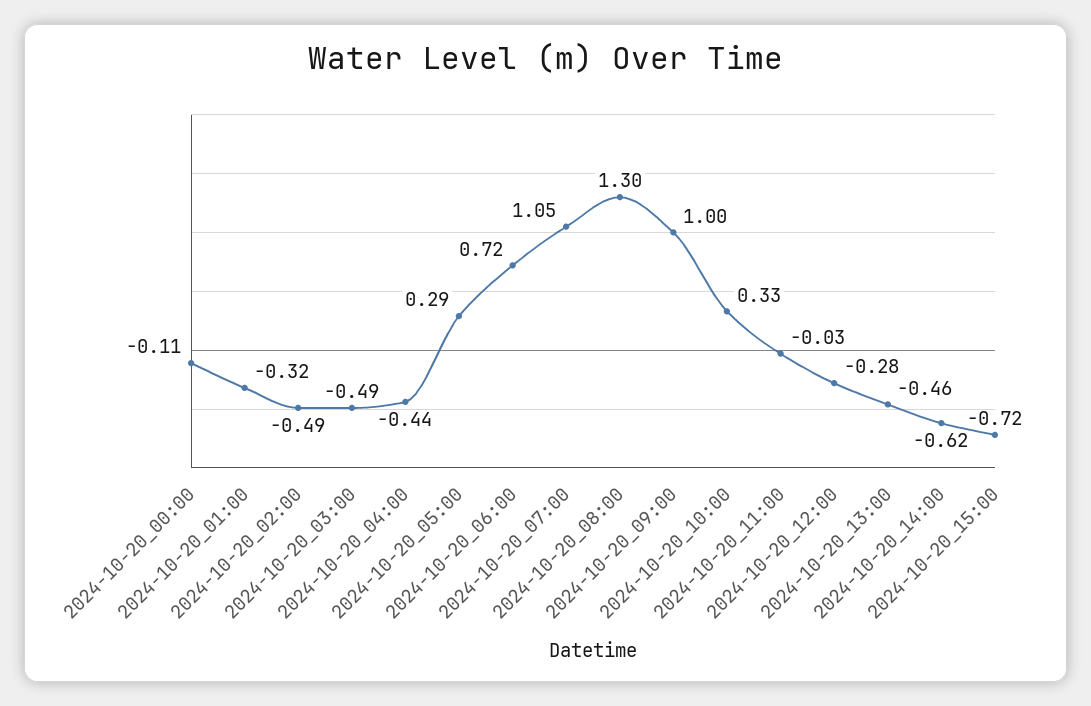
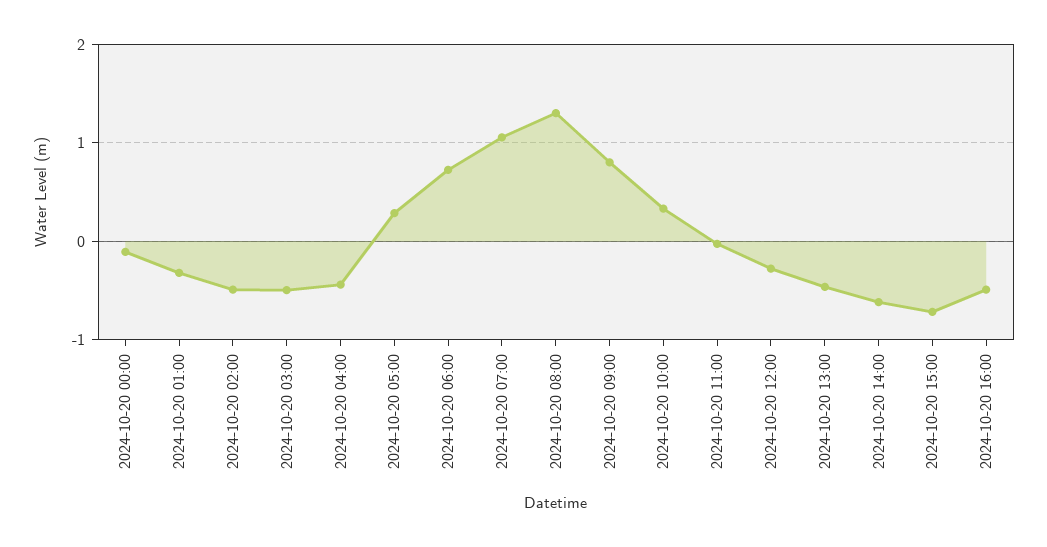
2024-10-20_09:00: 1 -> 0.8
2024-10-20 16:00: none -> -0.5

